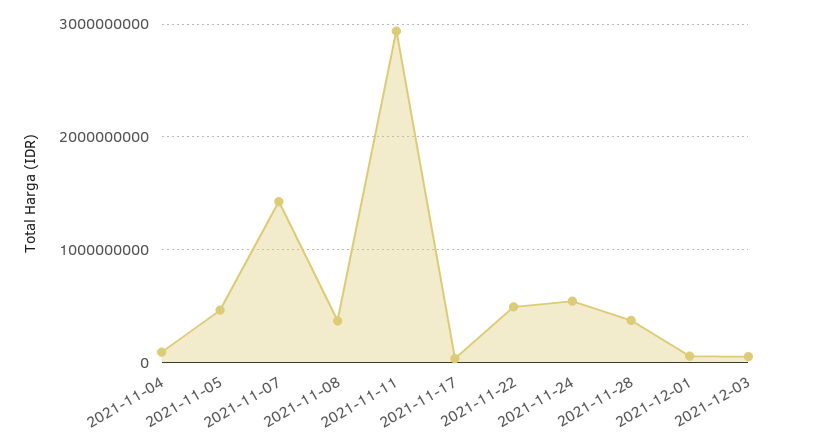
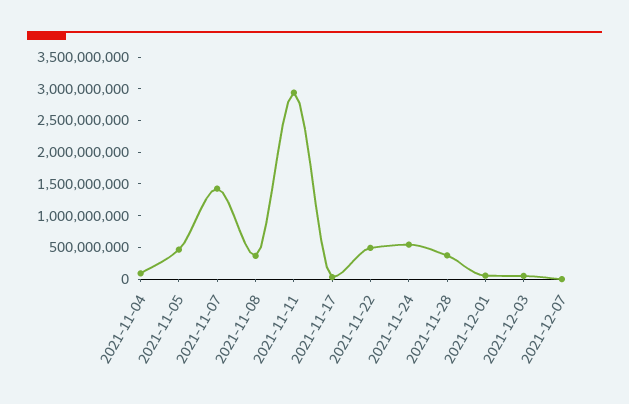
2021-12-07: none -> 0

